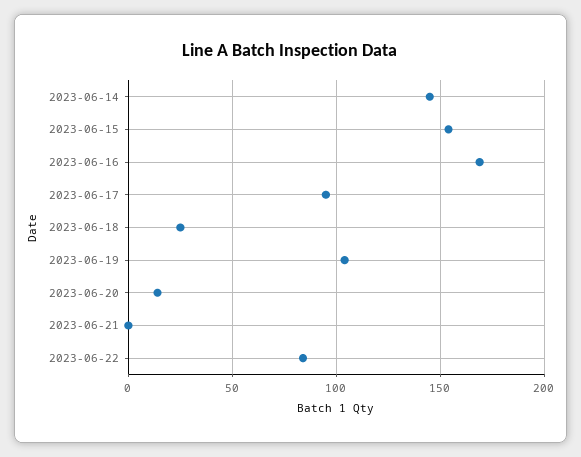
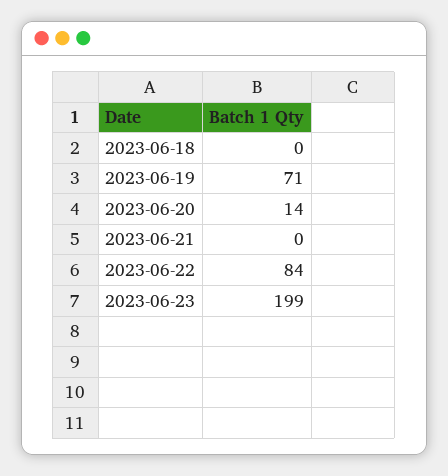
2023-06-14: 145 -> none
2023-06-15: 155 -> none
2023-06-16: 170 -> none
2023-06-17: 95 -> none
2023-06-18: 25 -> 0
2023-06-19: 105 -> 71
2023-06-23: none -> 199

